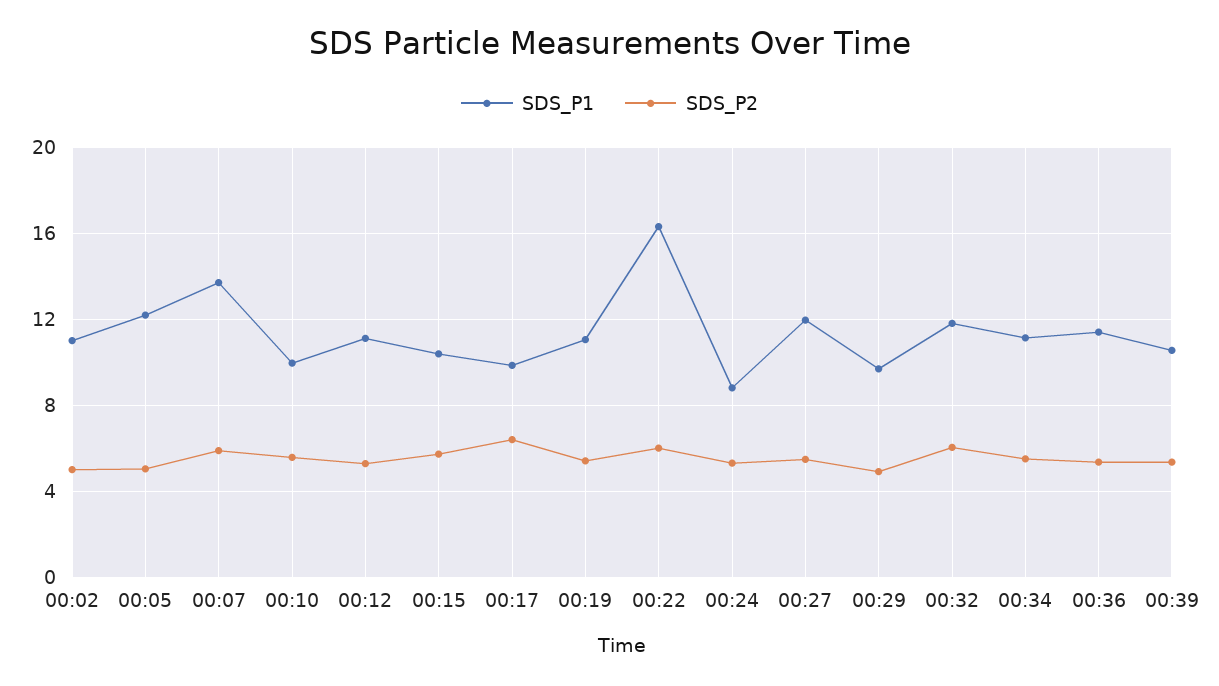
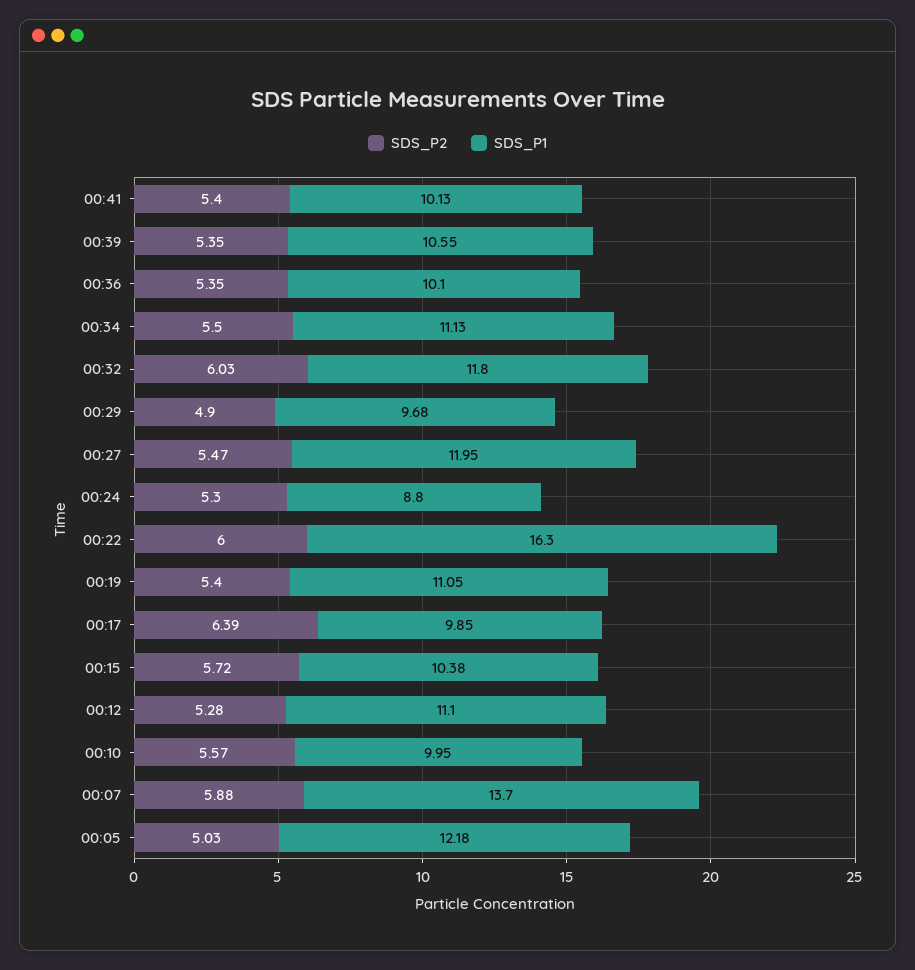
SDS_P1, 00:02: 11 -> none
SDS_P2, 00:02: 5 -> none
SDS_P1, 00:36: 11.5 -> 10.1
SDS_P2, 00:41: none -> 5.4
SDS_P1, 00:41: none -> 10.13

